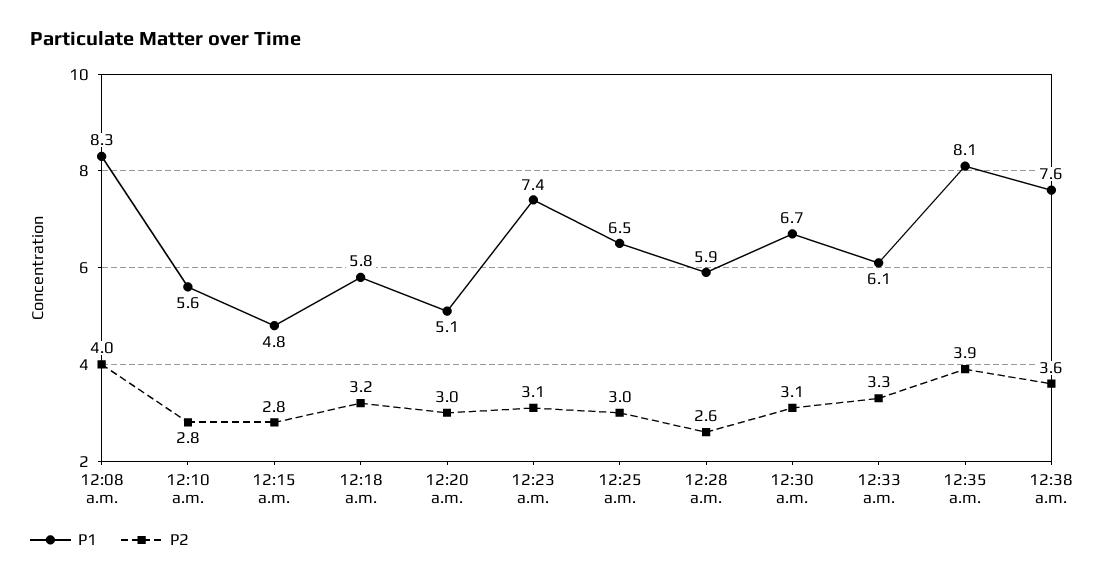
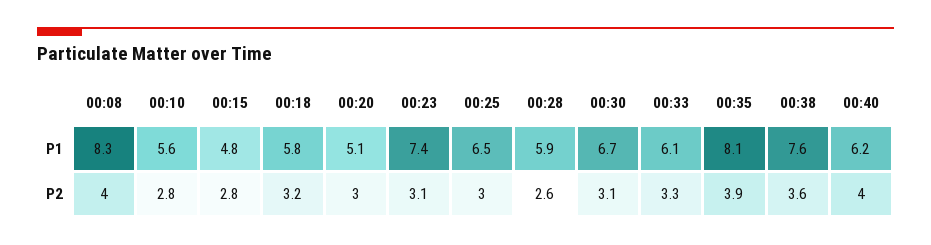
P1, 00:40: none -> 6.2
P2, 00:40: none -> 4

